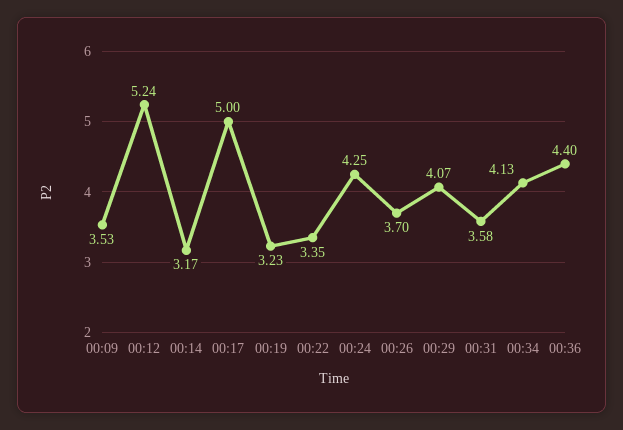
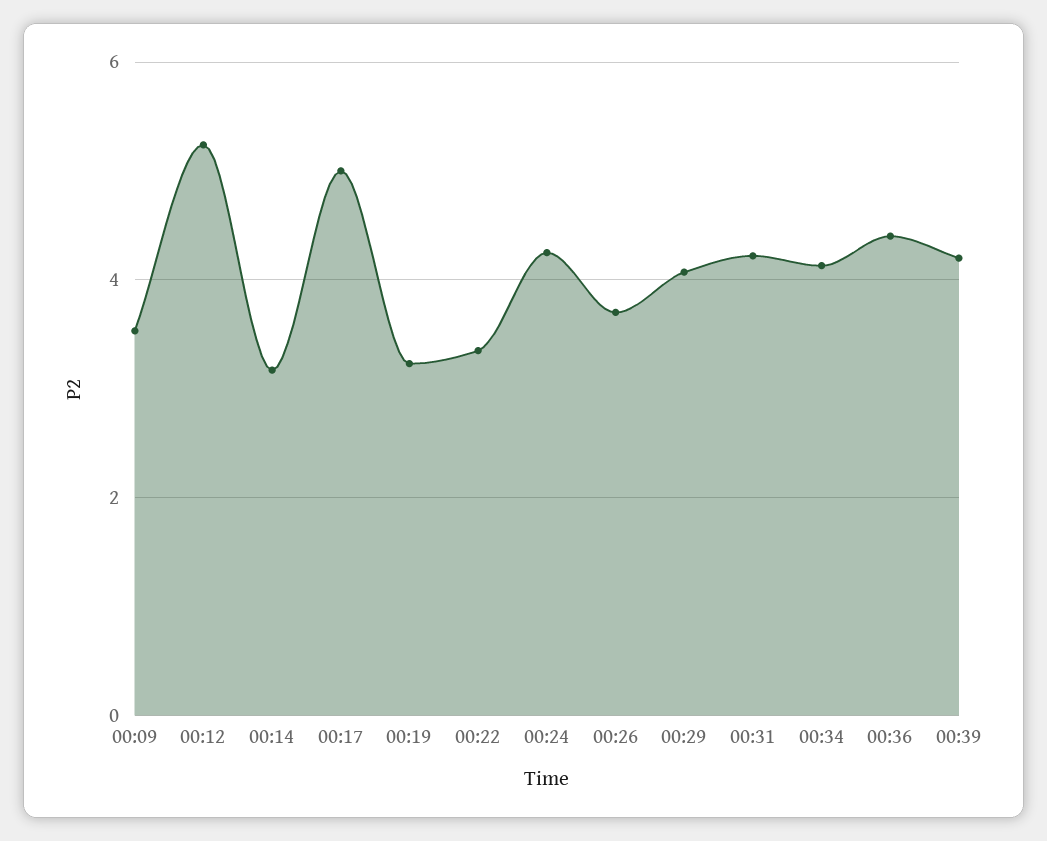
00:31: 3.58 -> 4.2
00:39: none -> 4.2

